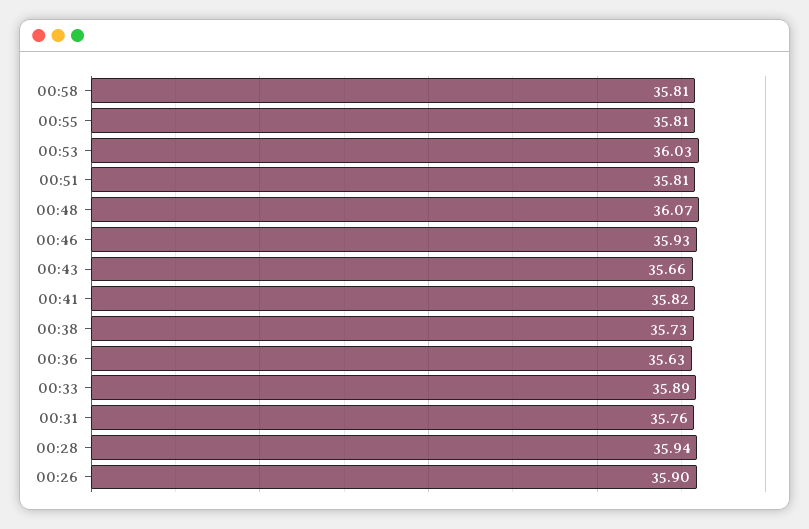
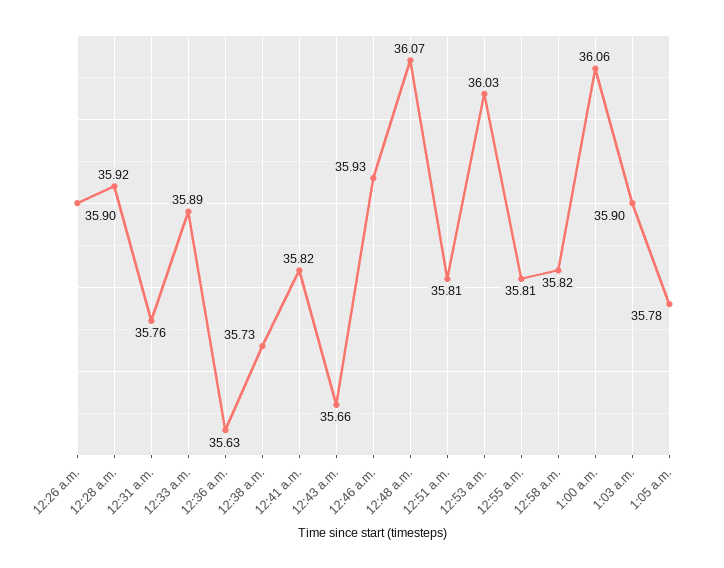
00:58: 35.81 -> 35.82
00:28: 35.94 -> 35.92
1:00 a.m.: none -> 36.06
1:03 a.m.: none -> 35.9
1:05 a.m.: none -> 35.78

